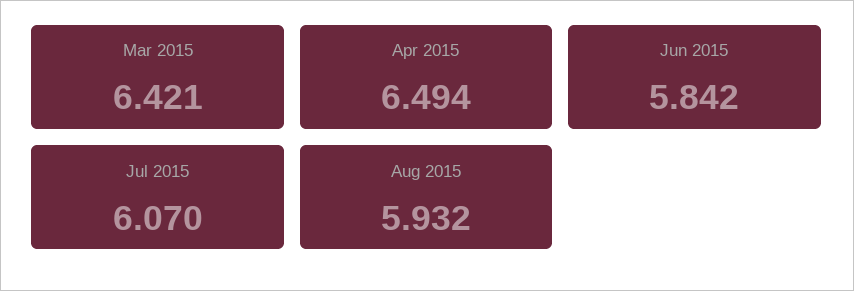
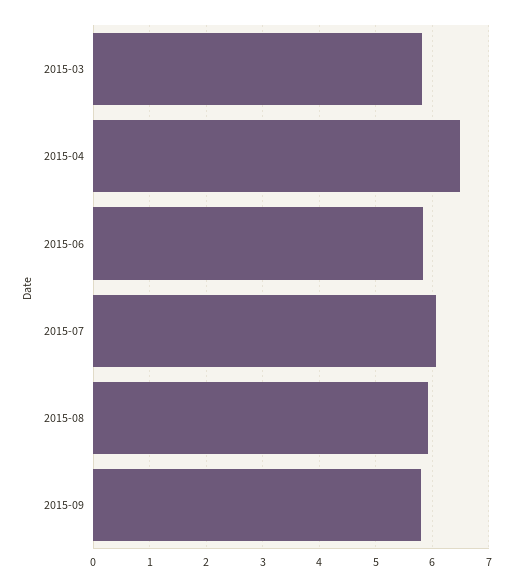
Mar 2015: 6.421 -> 5.8
2015-09: none -> 5.8

